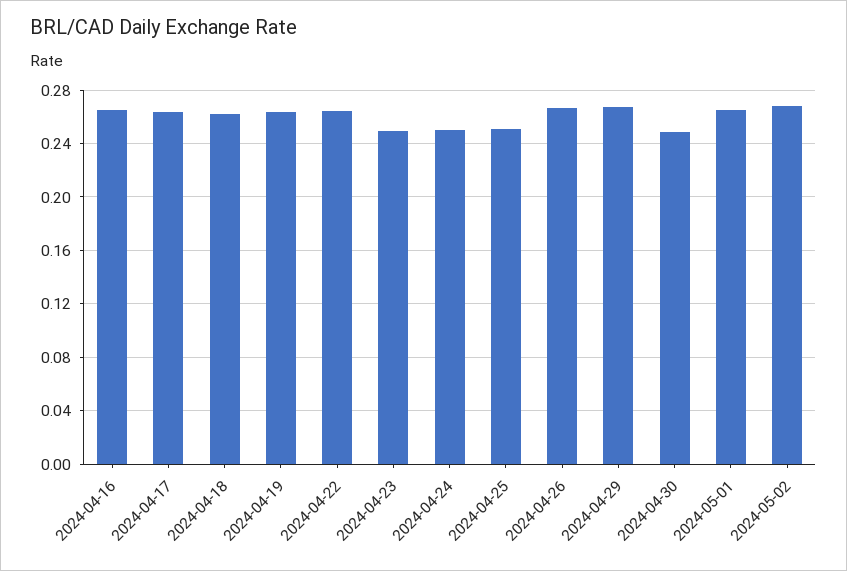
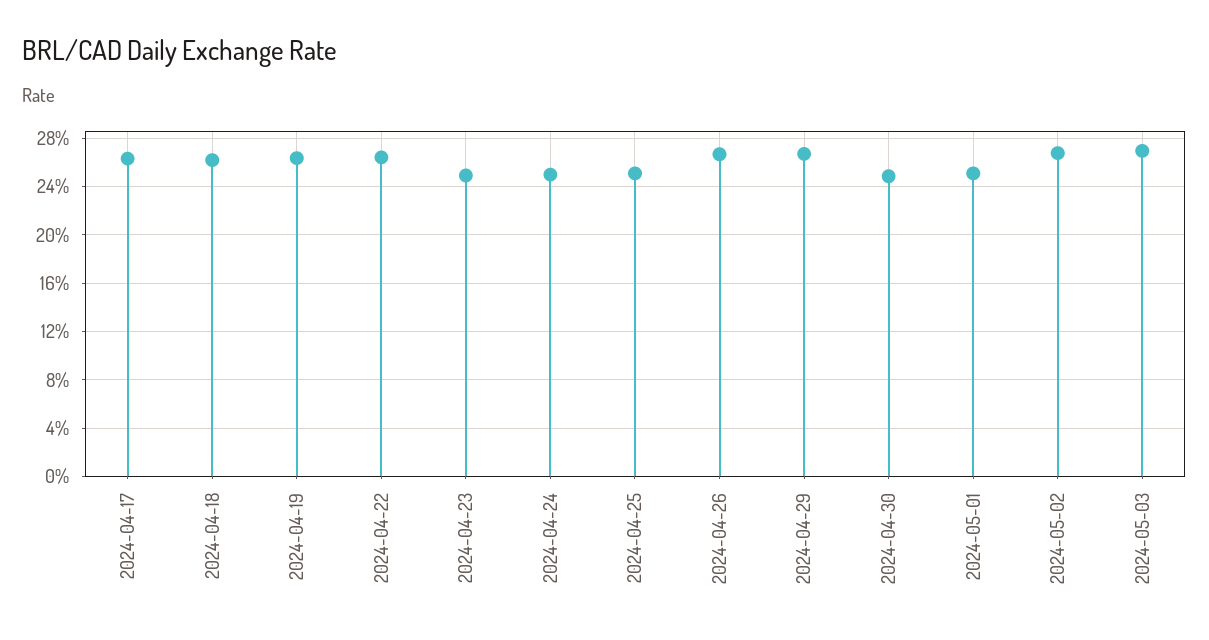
2024-04-16: 0.265 -> none
2024-05-01: 0.265 -> 0.25
2024-05-03: none -> 0.27

